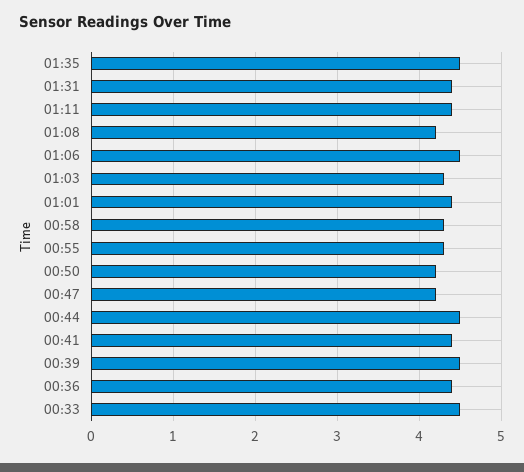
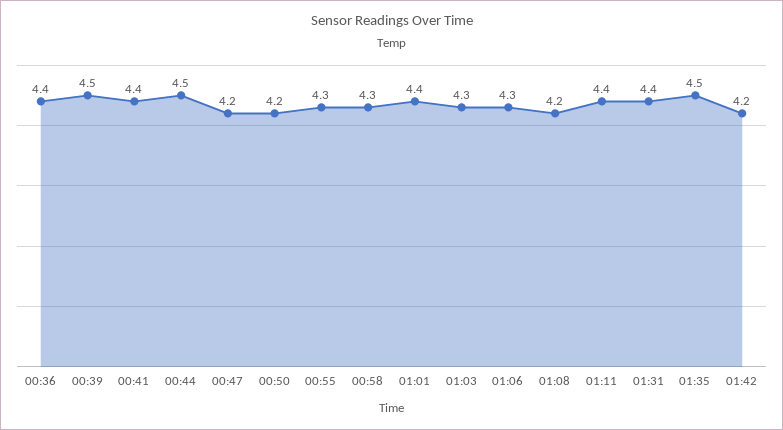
01:06: 4.5 -> 4.3
00:33: 4.5 -> none
01:42: none -> 4.2

